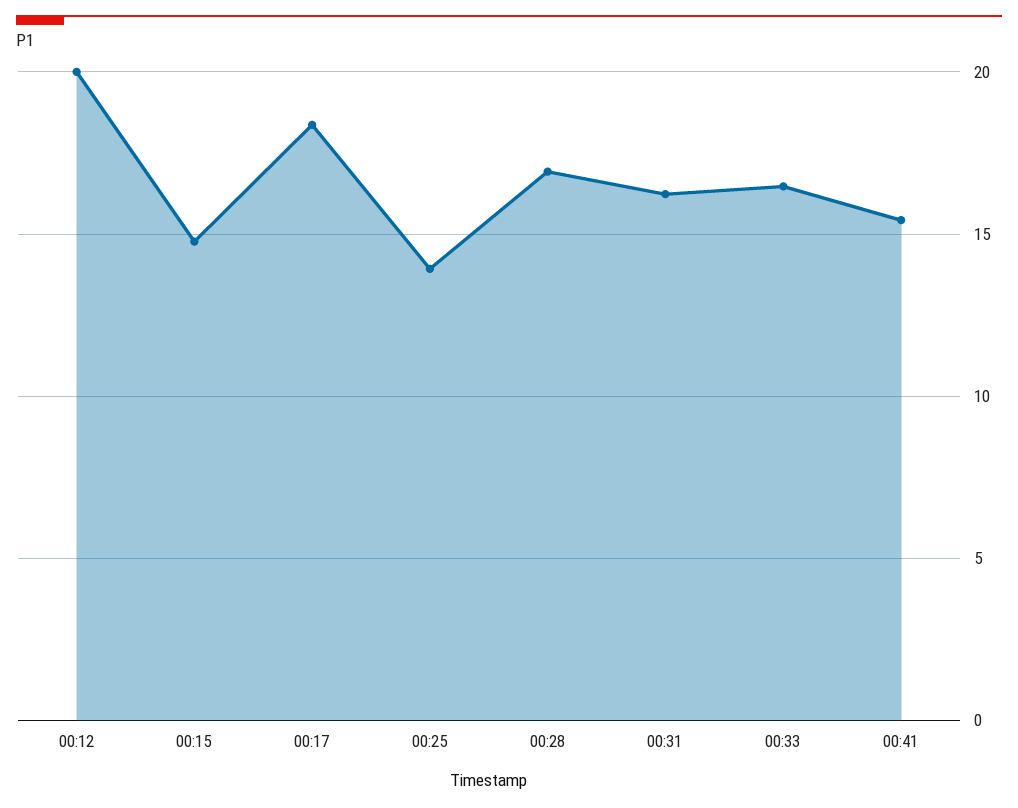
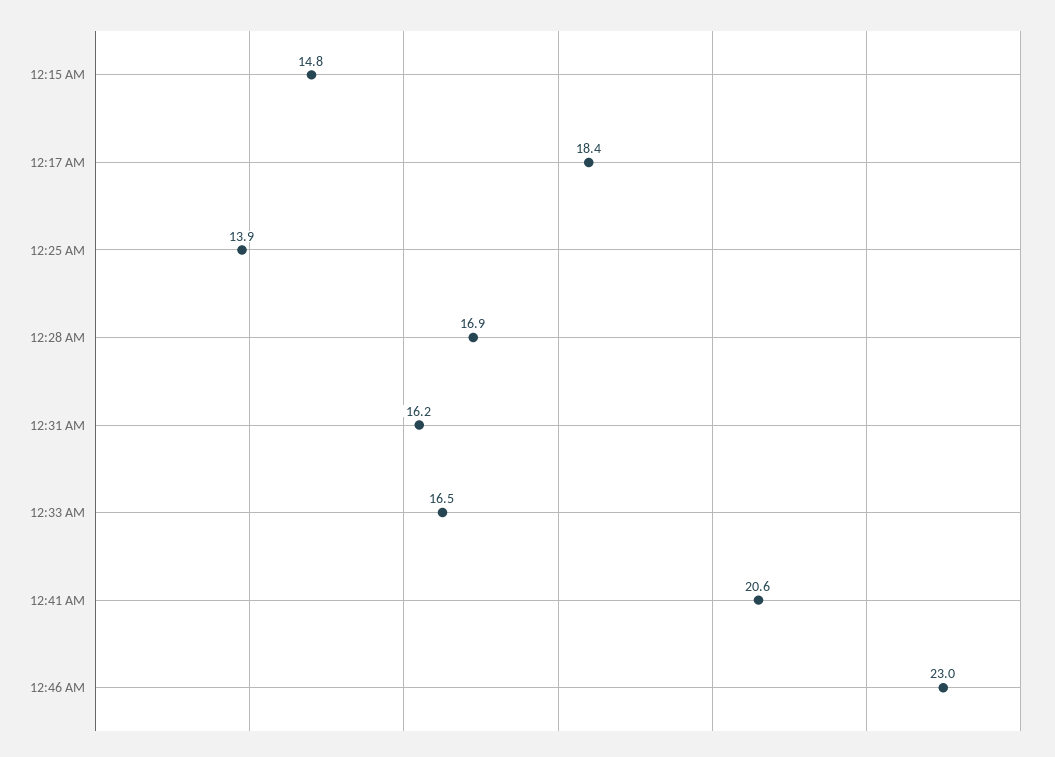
00:12: 20 -> none
00:41: 15.5 -> 20.6
12:46 AM: none -> 23

